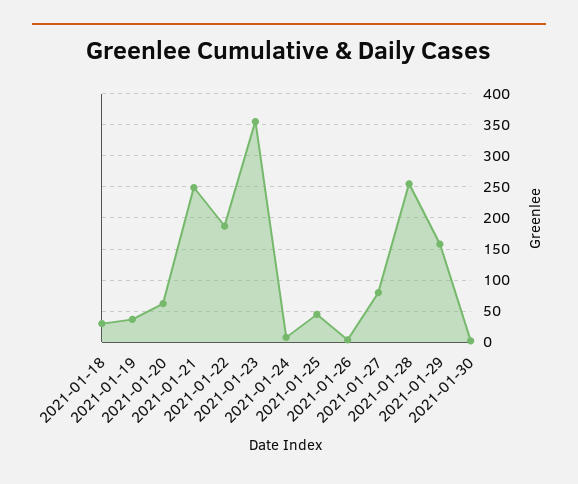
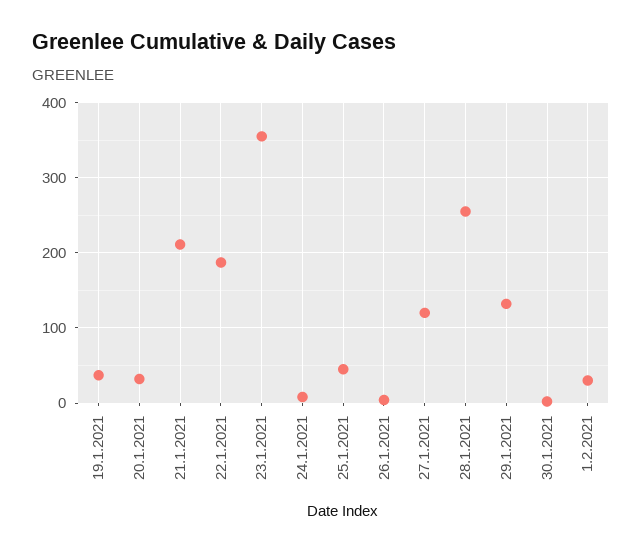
2021-01-18: 30 -> none
2021-01-20: 60 -> 30
2021-01-21: 250 -> 210
2021-01-27: 80 -> 120
2021-01-29: 160 -> 130
1.2.2021: none -> 30

